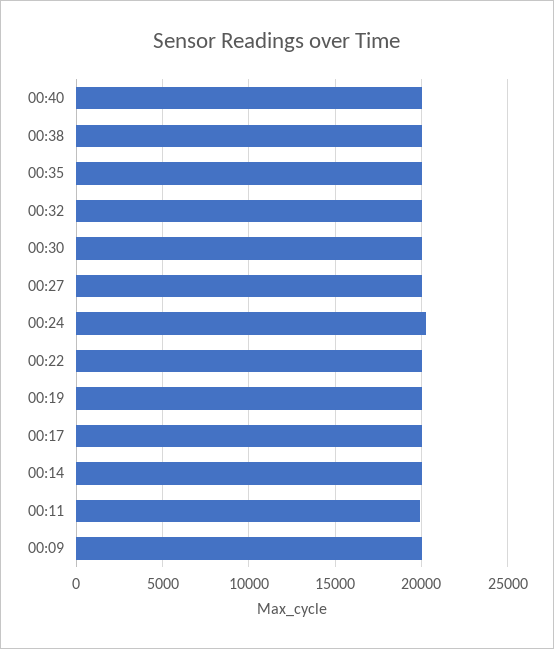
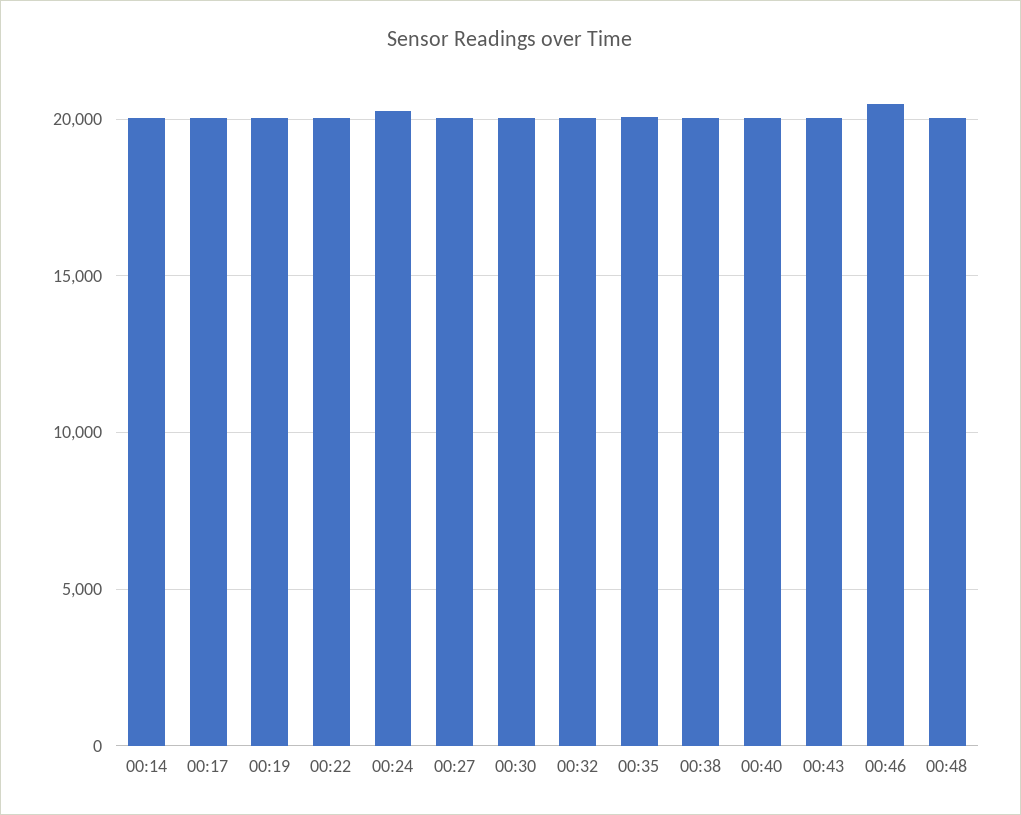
00:11: 20000 -> none
00:09: 20000 -> none
00:43: none -> 20000
00:46: none -> 20500
00:48: none -> 20000

